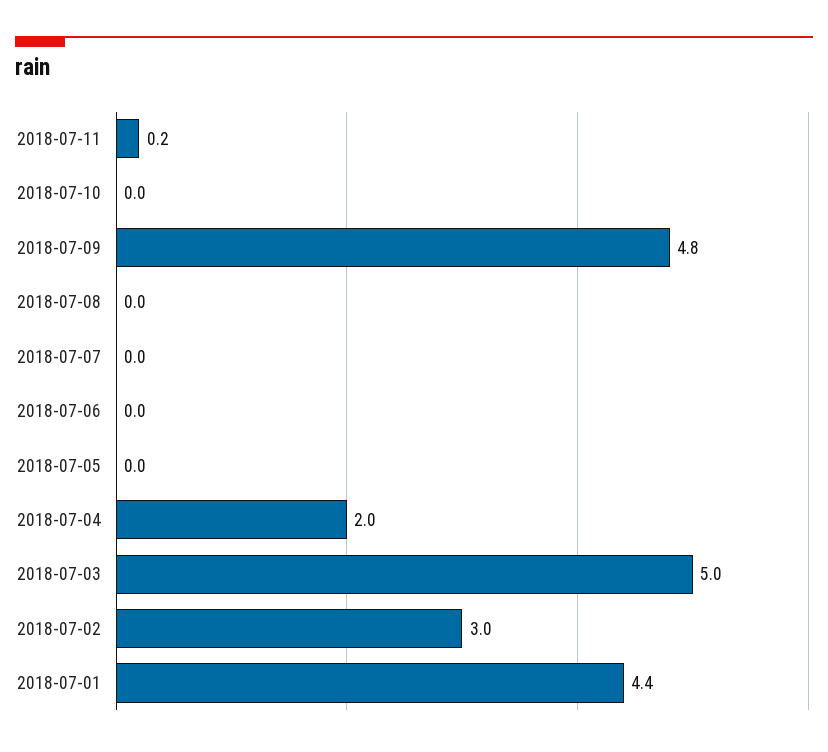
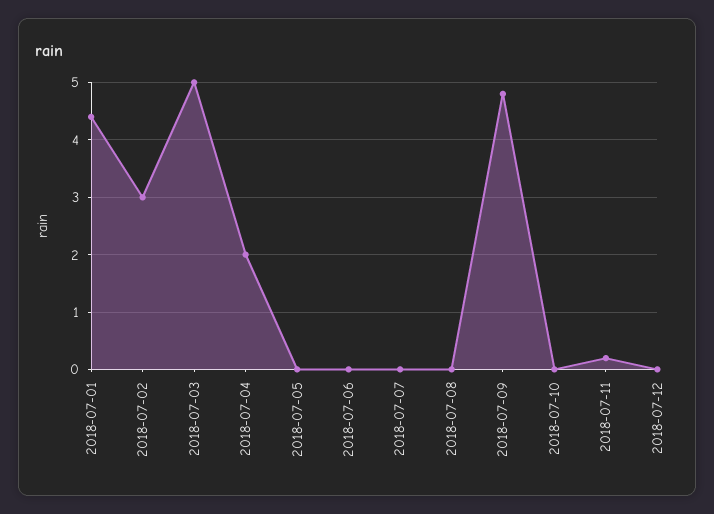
2018-07-12: none -> 0

